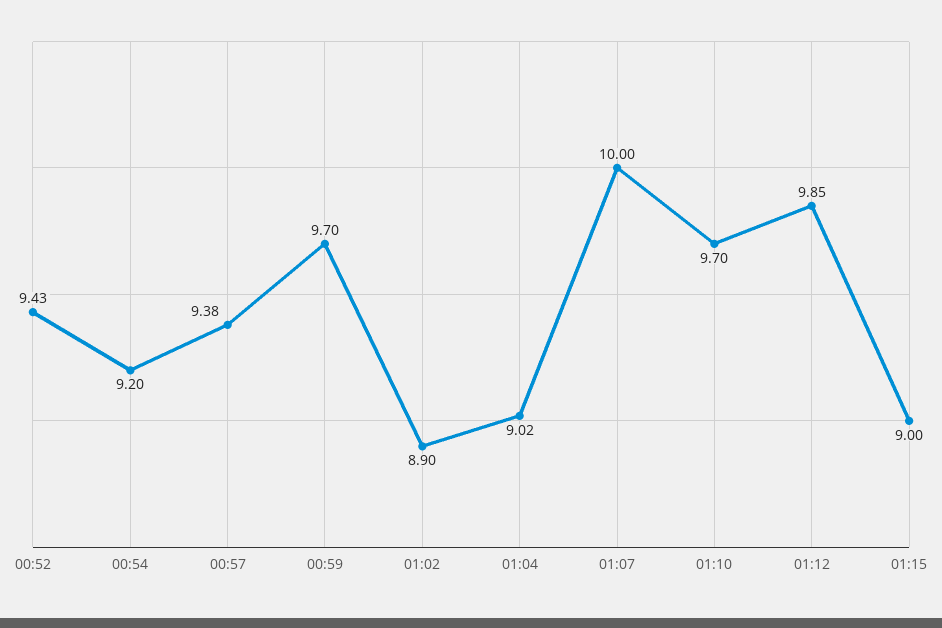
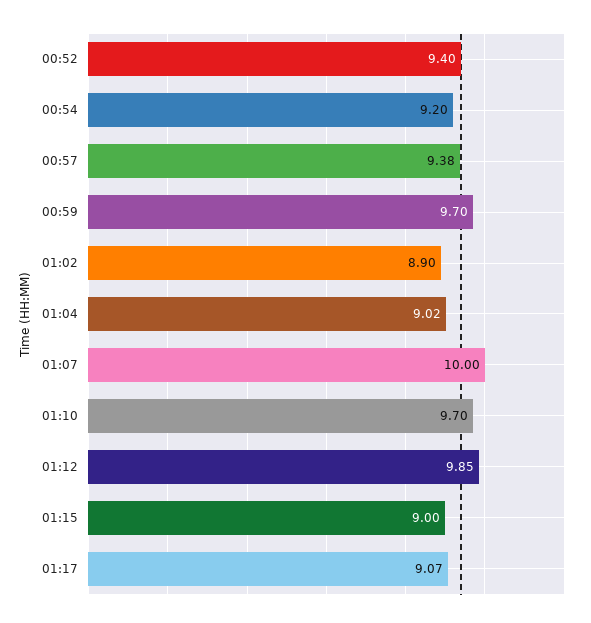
00:52: 9.43 -> 9.4
01:17: none -> 9.07

